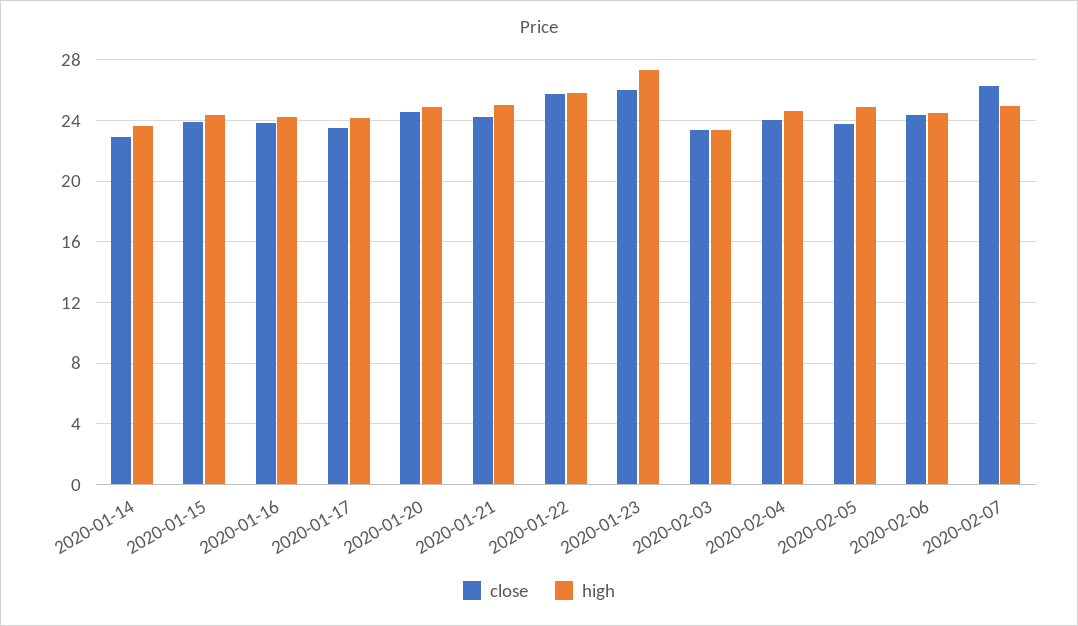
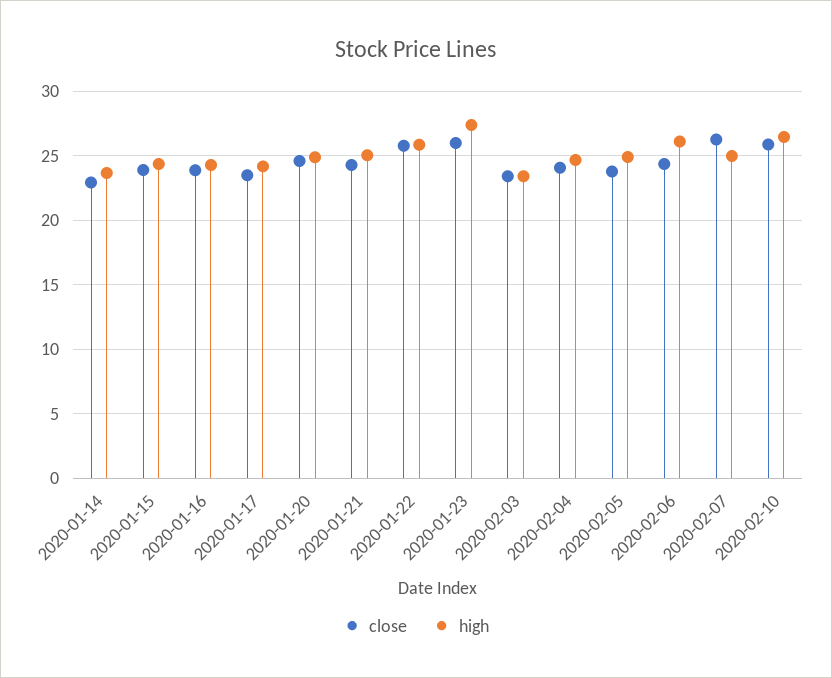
high, 2020-02-06: 24.5 -> 26
close, 2020-02-10: none -> 26
high, 2020-02-10: none -> 26.5

